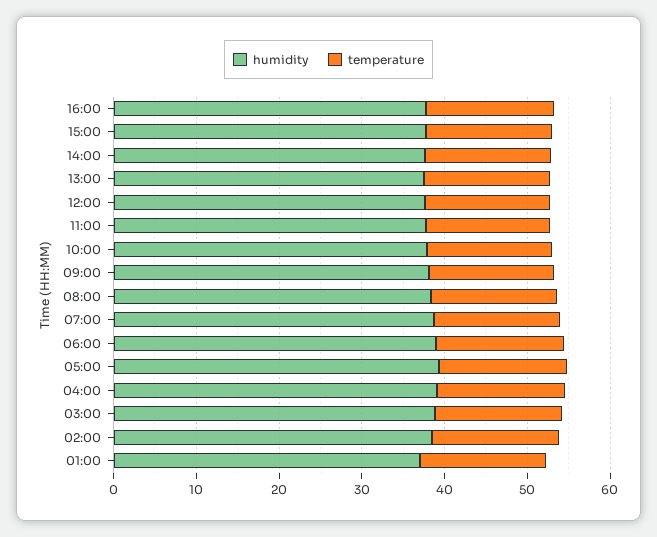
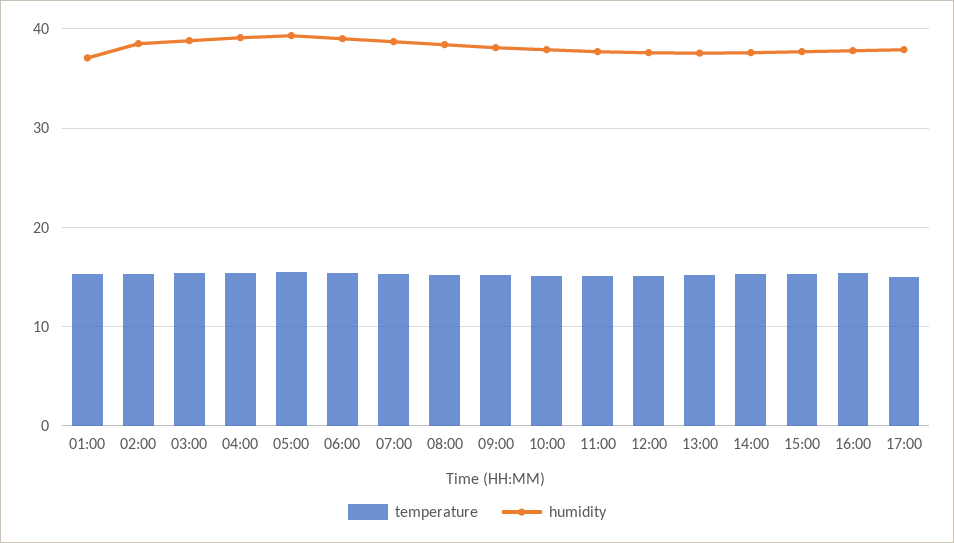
temperature, 17:00: none -> 15
humidity, 17:00: none -> 38

